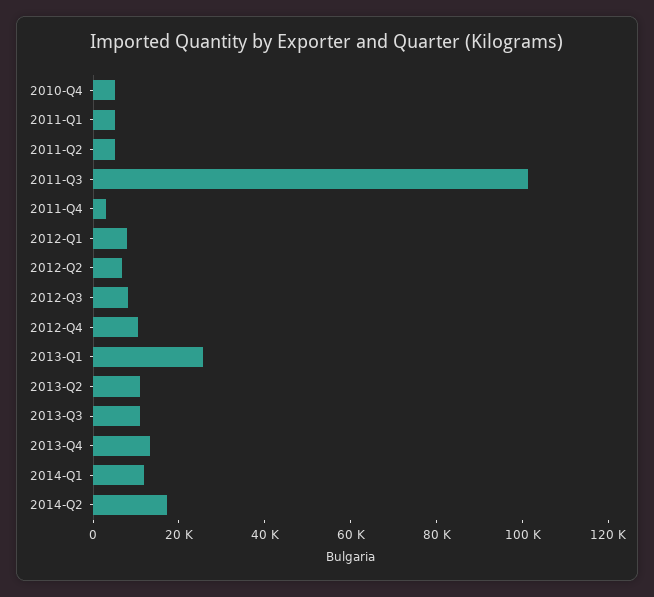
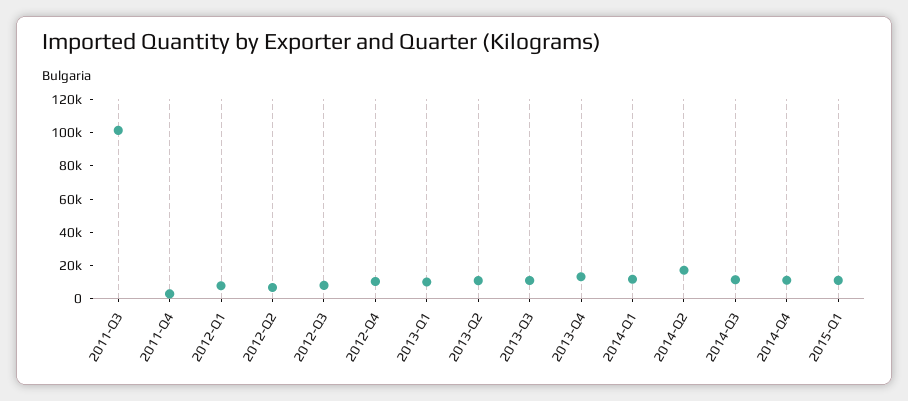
2010-Q4: 5000 -> none
2011-Q1: 5000 -> none
2011-Q2: 5000 -> none
2013-Q1: 25000 -> 10000
2014-Q3: none -> 10000
2014-Q4: none -> 10000
2015-Q1: none -> 10000

